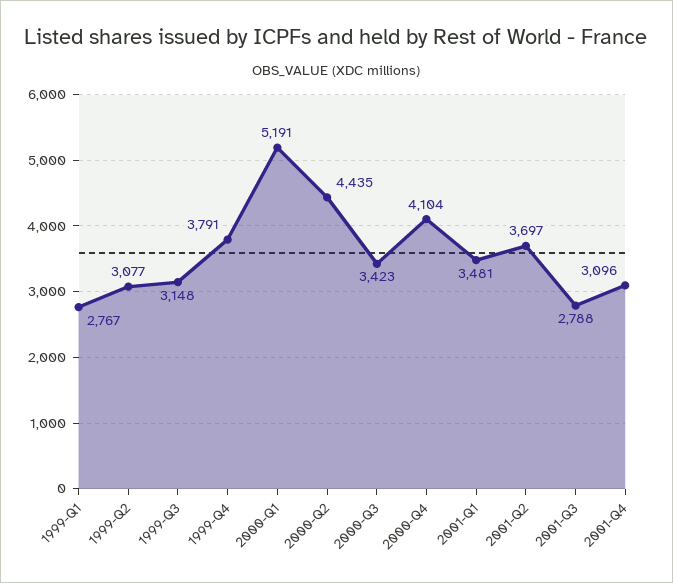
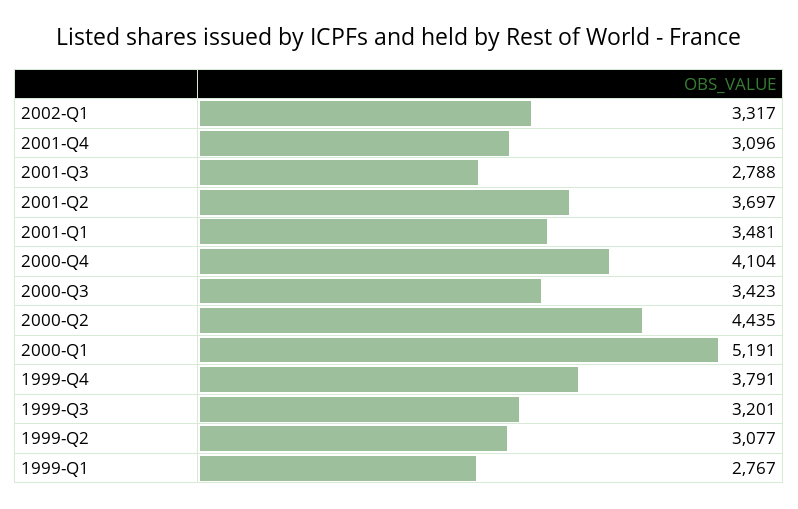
1999-Q3: 3148 -> 3201
2002-Q1: none -> 3317

